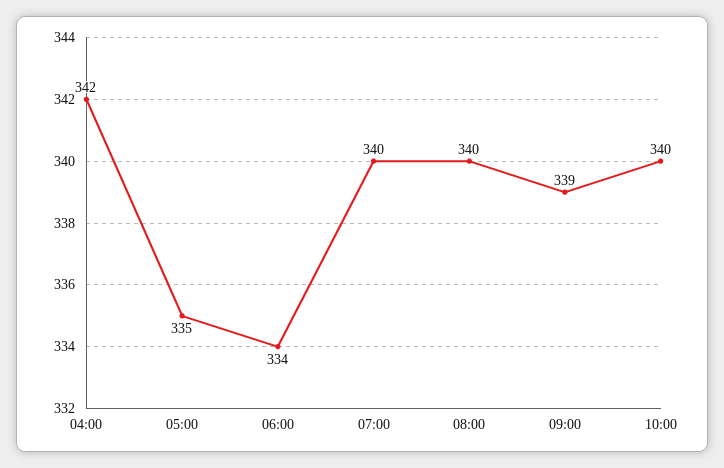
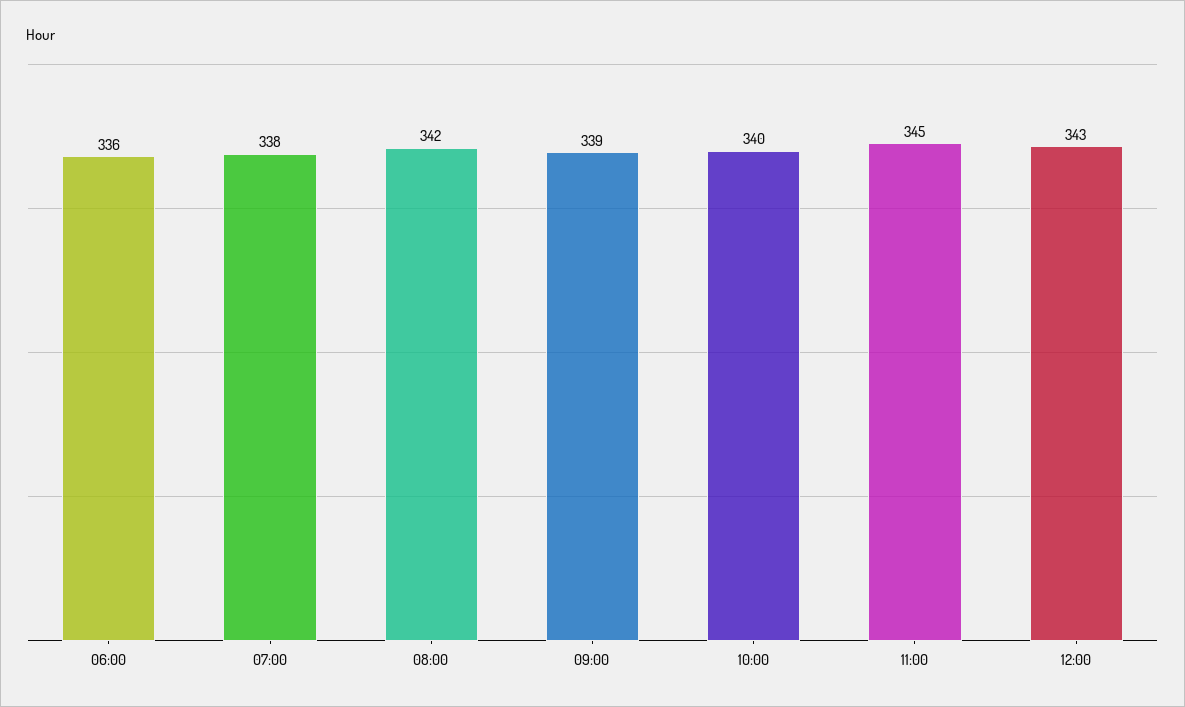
04:00: 342 -> none
05:00: 335 -> none
06:00: 334 -> 336
07:00: 340 -> 338
08:00: 340 -> 342
11:00: none -> 345
12:00: none -> 343

